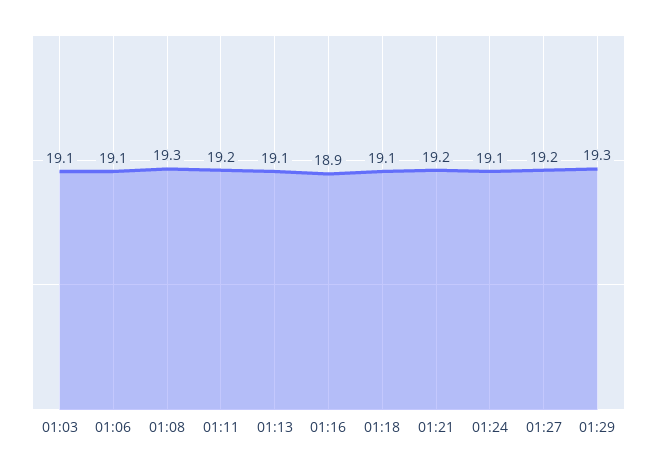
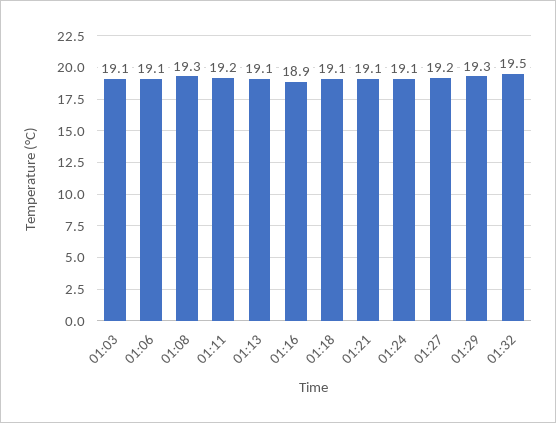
01:21: 19.2 -> 19.1
01:32: none -> 19.5

